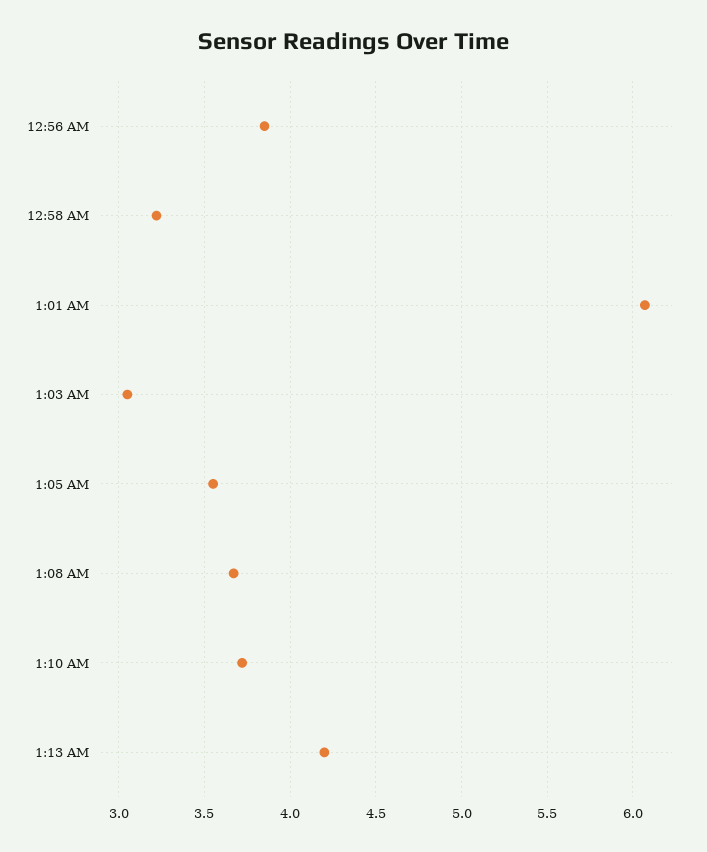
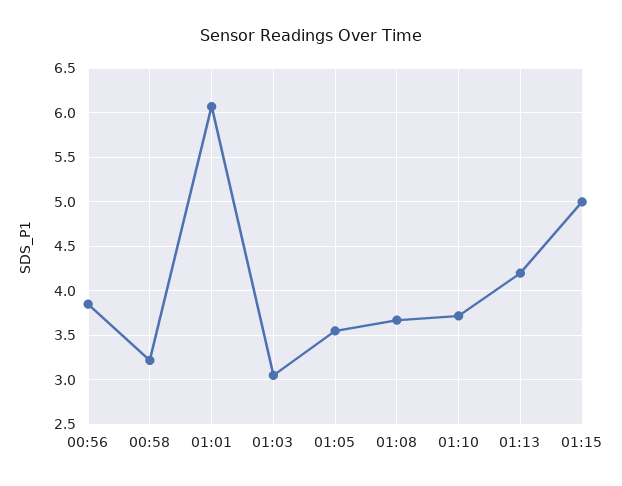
01:15: none -> 5

